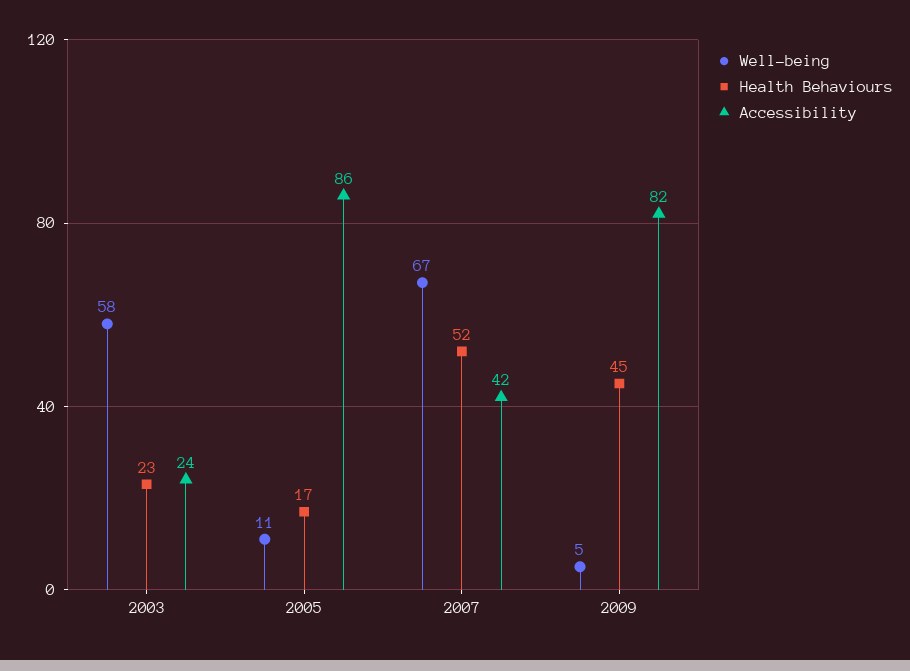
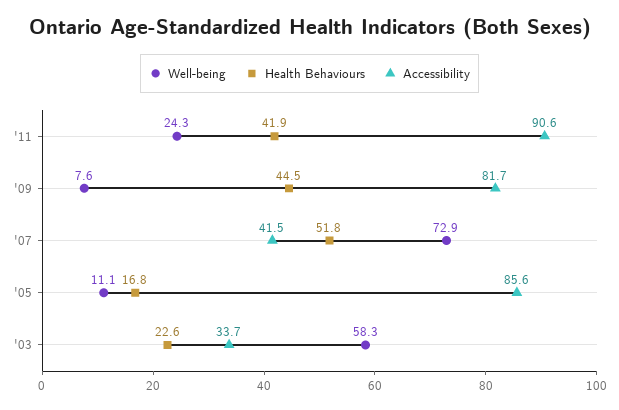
Accessibility, 2003: 24 -> 33.7
Well-being, 2007: 67 -> 72.9
Well-being, 2009: 5 -> 7.6
Well-being, '11: none -> 24.3
Health Behaviours, '11: none -> 41.9
Accessibility, '11: none -> 90.6

